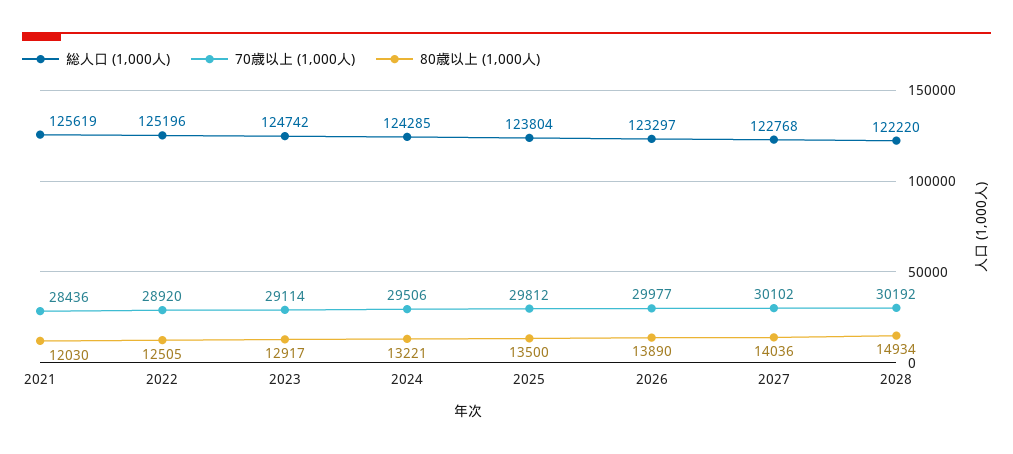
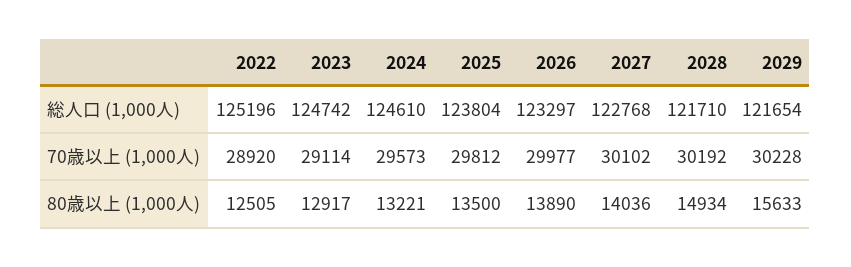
総人口 (1,000人), 2021: 125619 -> none
70歳以上 (1,000人), 2021: 28436 -> none
80歳以上 (1,000人), 2021: 12030 -> none
総人口 (1,000人), 2024: 124285 -> 124610
70歳以上 (1,000人), 2024: 29506 -> 29573
総人口 (1,000人), 2028: 122220 -> 121710
総人口 (1,000人), 2029: none -> 121654
70歳以上 (1,000人), 2029: none -> 30228
80歳以上 (1,000人), 2029: none -> 15633

